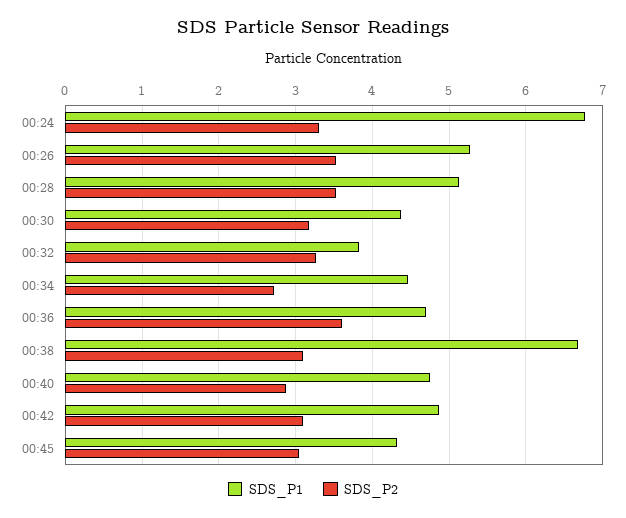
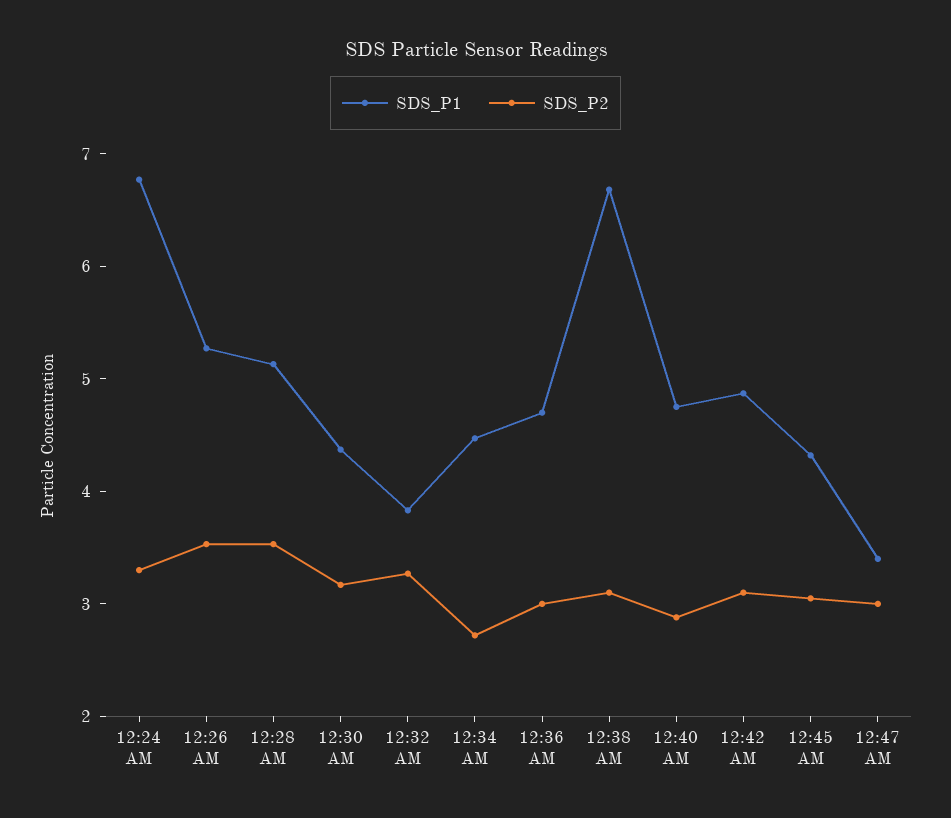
SDS_P2, 00:36: 3.6 -> 3
SDS_P1, 12:47 AM: none -> 3.4
SDS_P2, 12:47 AM: none -> 3

